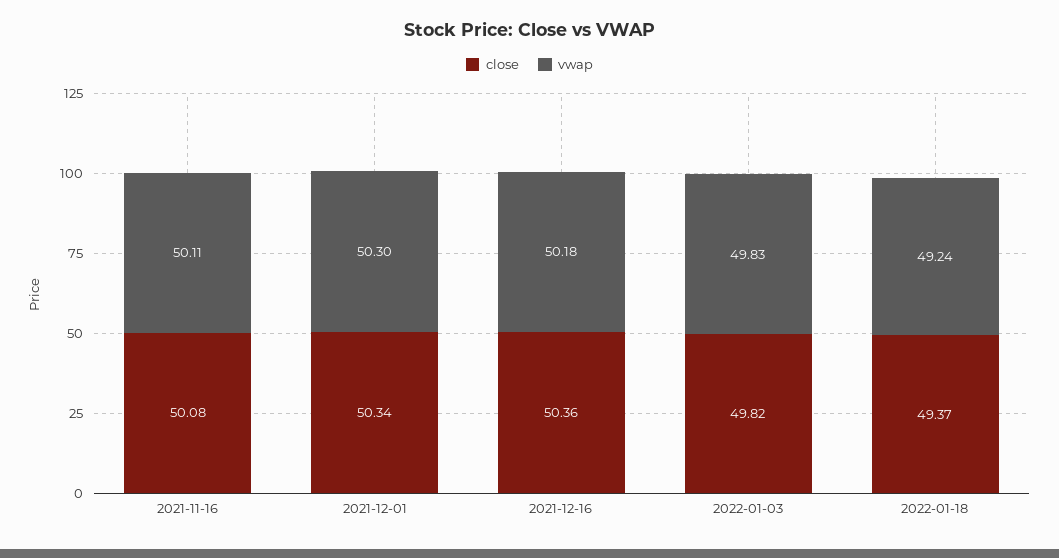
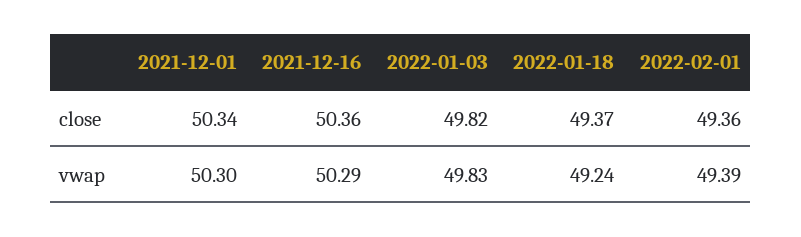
close, 2021-11-16: 50.08 -> none
vwap, 2021-11-16: 50.11 -> none
vwap, 2021-12-16: 50.18 -> 50.29
close, 2022-02-01: none -> 49.36
vwap, 2022-02-01: none -> 49.39

